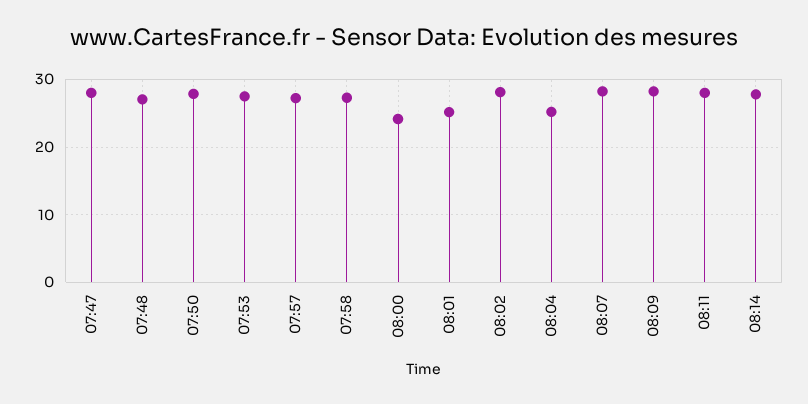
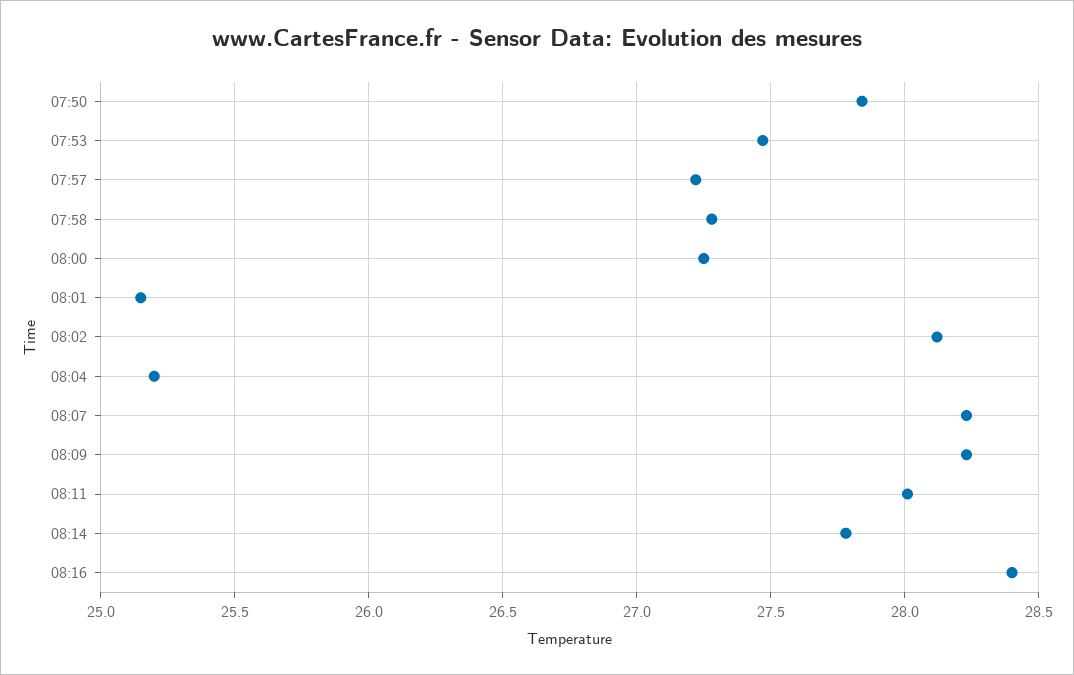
07:47: 28 -> none
07:48: 27 -> none
08:00: 24 -> 27.25
08:16: none -> 28.4

